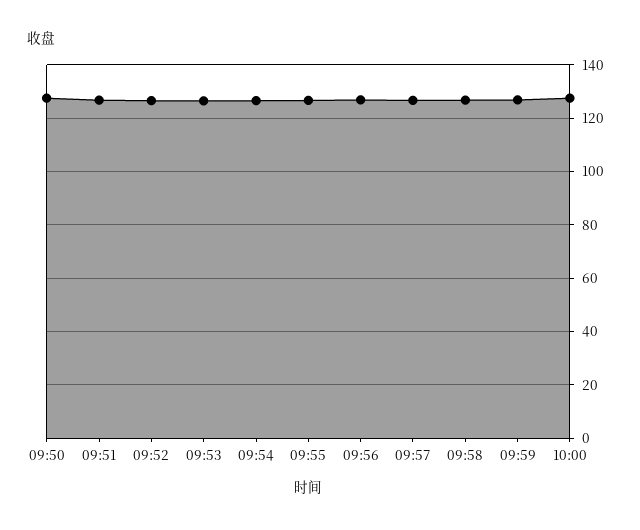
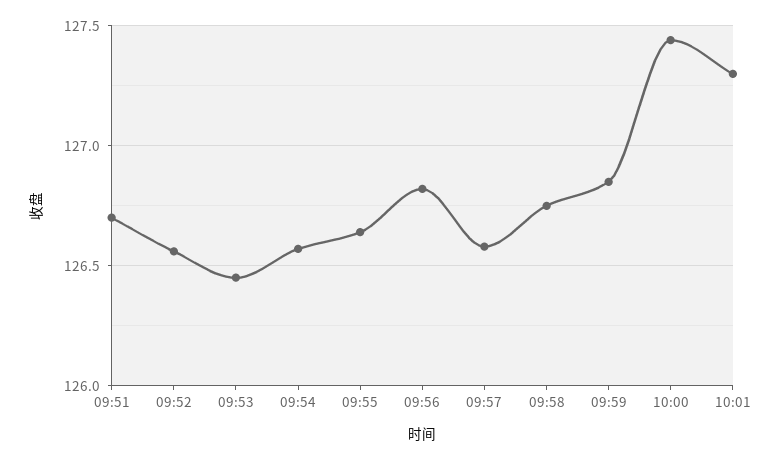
09:50: 127.5 -> none
10:01: none -> 127.3

